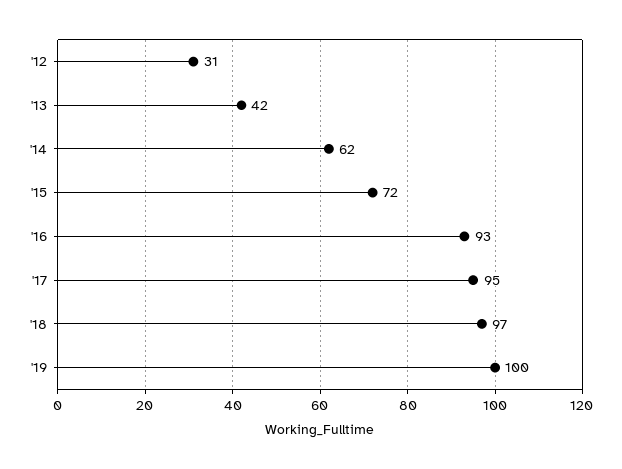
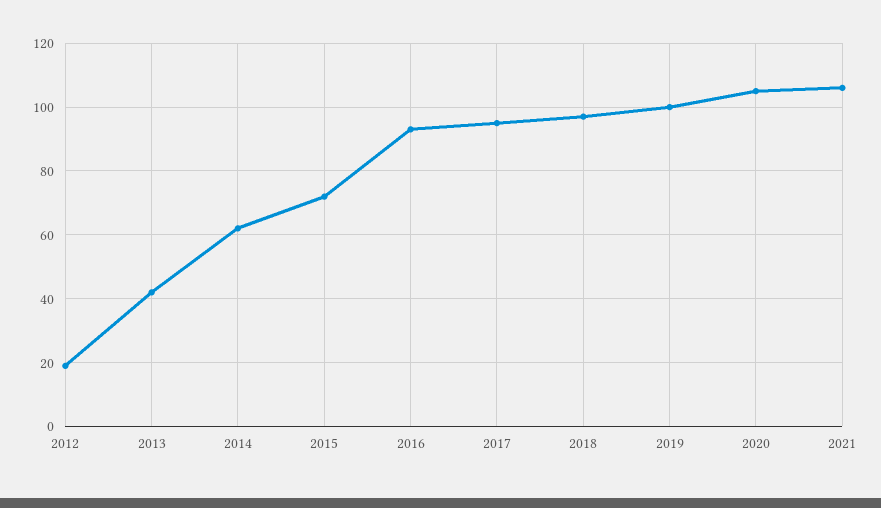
'12: 31 -> 20
2020: none -> 105
2021: none -> 105

